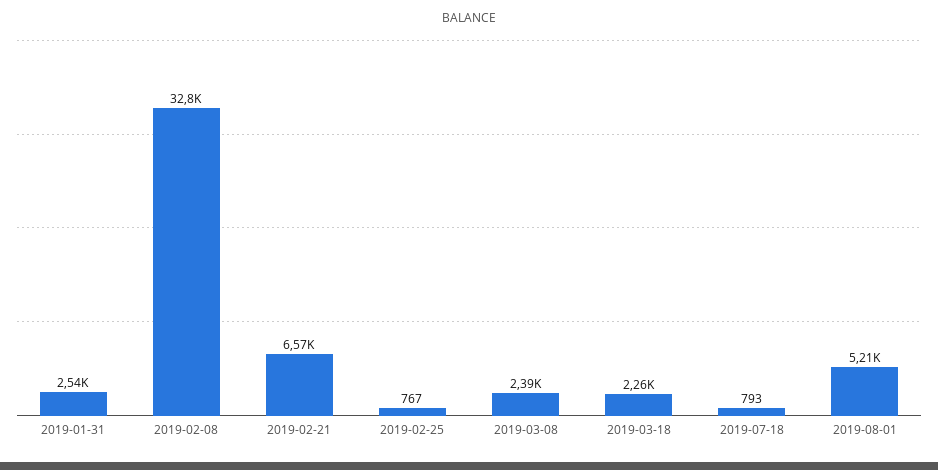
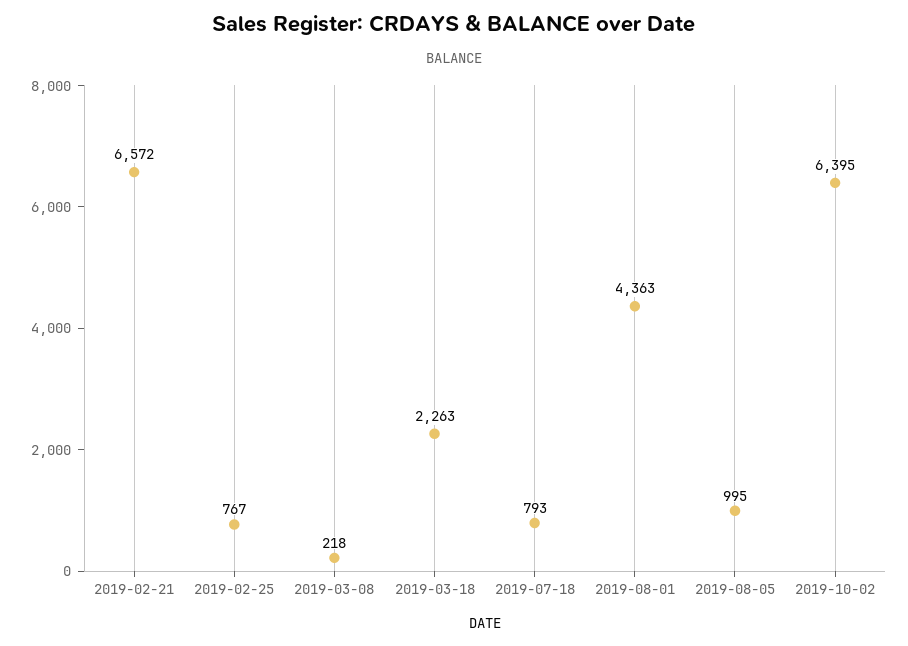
2019-01-31: 2540 -> none
2019-02-08: 32800 -> none
2019-03-08: 2390 -> 218
2019-08-01: 5210 -> 4363
2019-08-05: none -> 995
2019-10-02: none -> 6395

